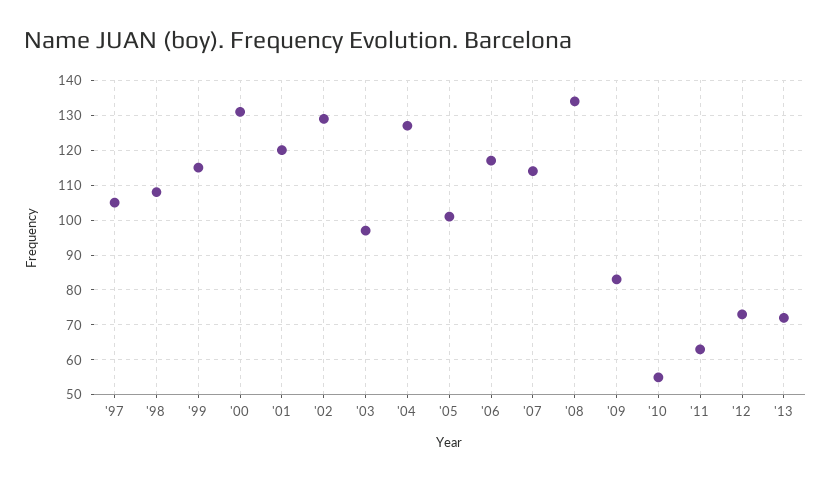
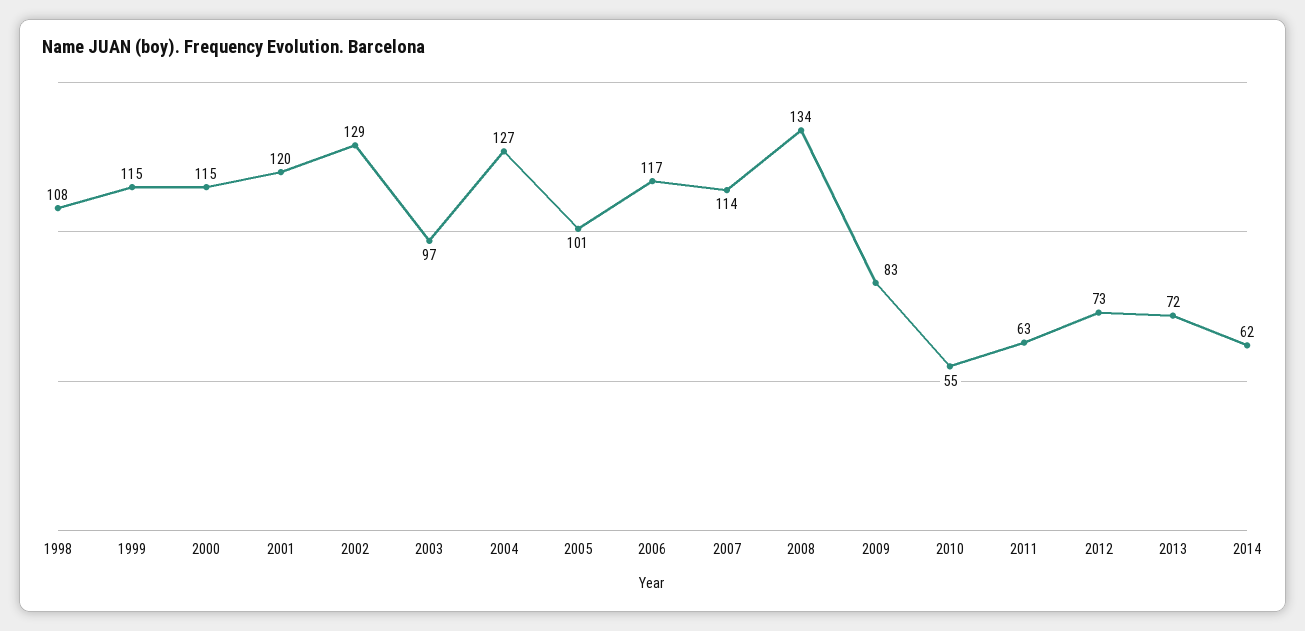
'97: 105 -> none
'00: 130 -> 115
2014: none -> 62

